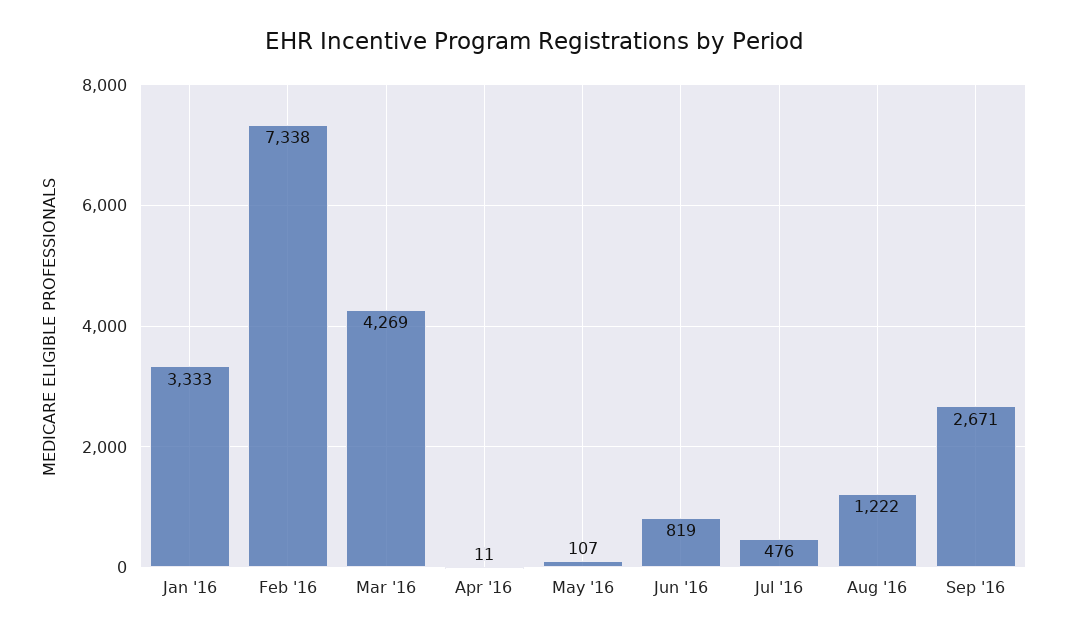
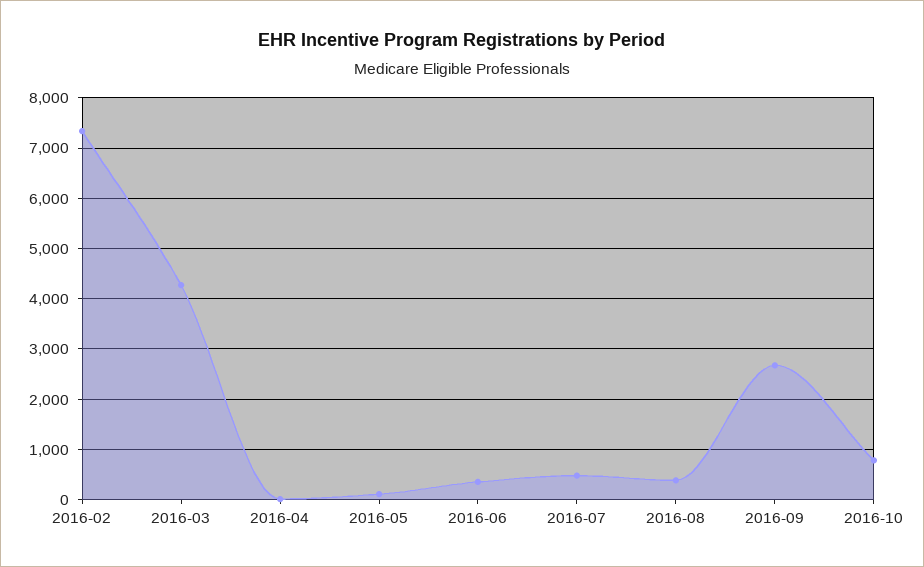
Jan '16: 3333 -> none
Jun '16: 819 -> 400
Aug '16: 1222 -> 400
2016-10: none -> 800

